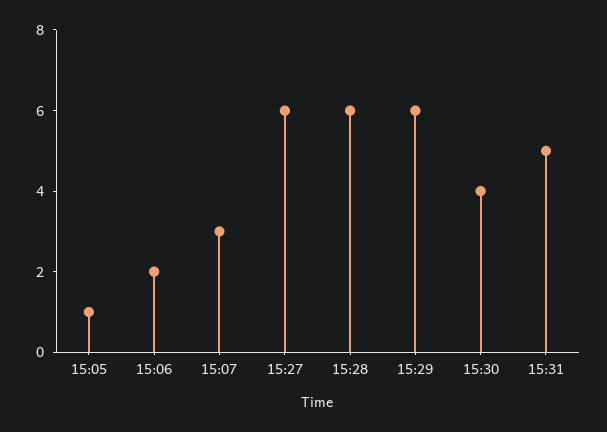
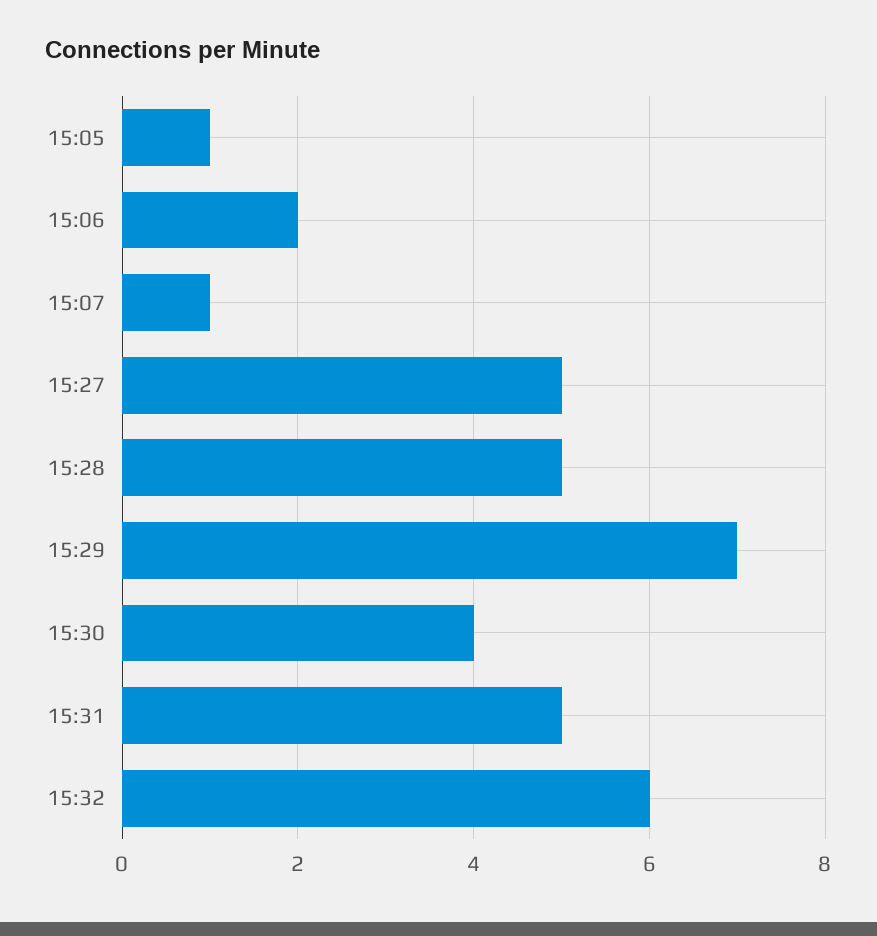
15:07: 3 -> 1
15:27: 6 -> 5
15:28: 6 -> 5
15:29: 6 -> 7
15:32: none -> 6

